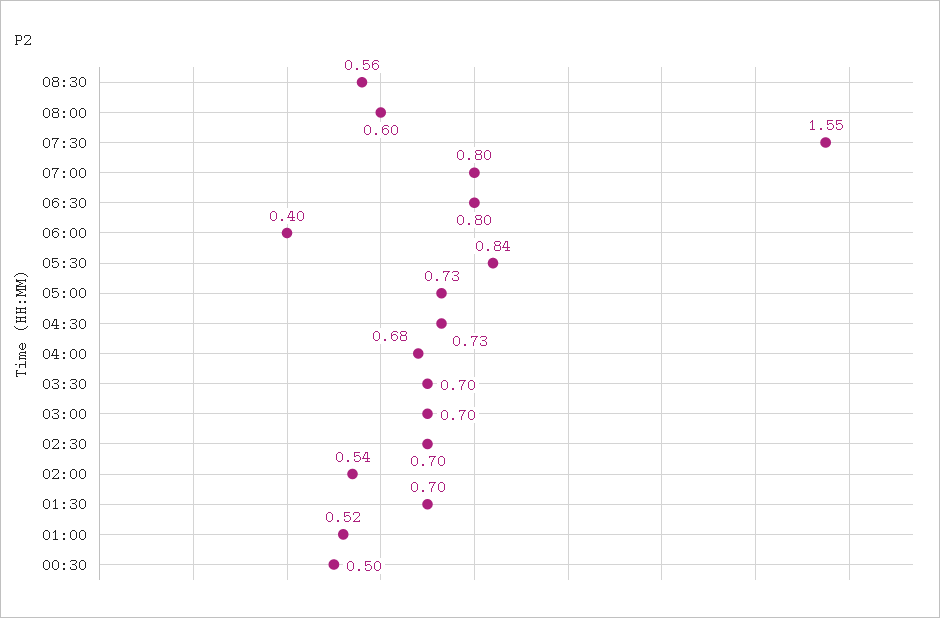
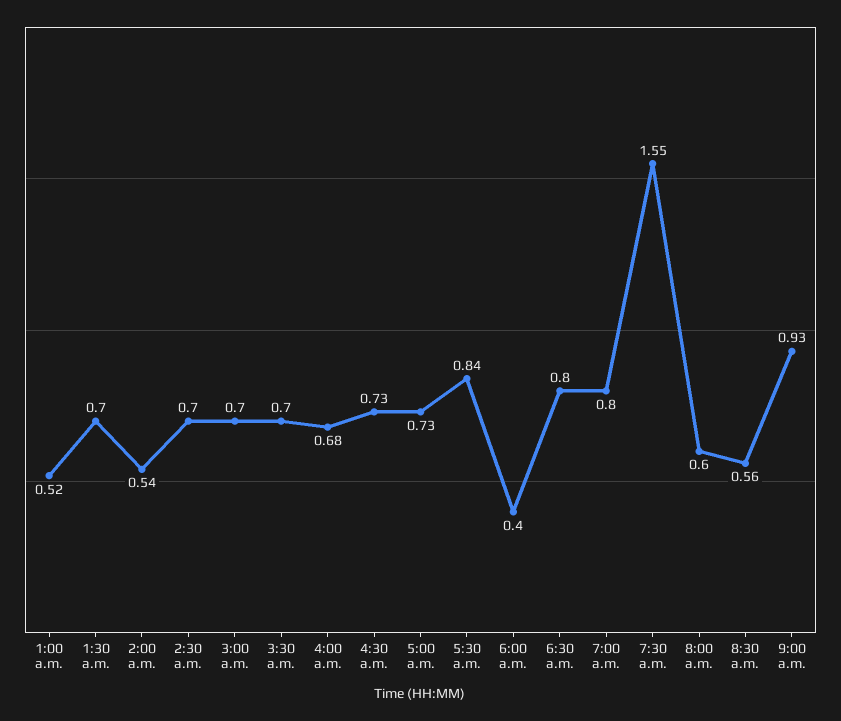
00:30: 0.5 -> none
9:00 a.m.: none -> 0.93

